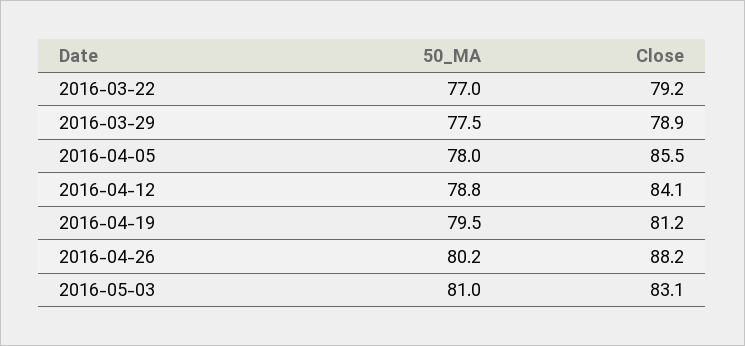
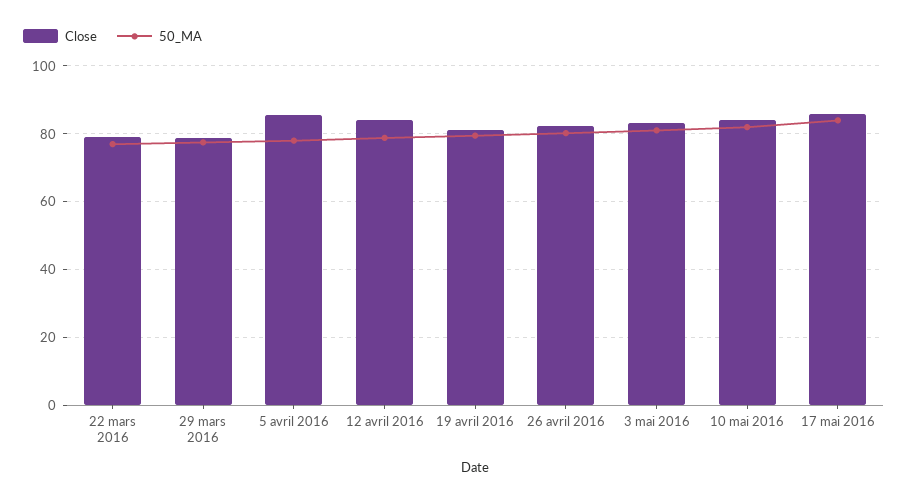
Close, 2016-04-26: 88.2 -> 82
Close, 10 mai 2016: none -> 84
50_MA, 10 mai 2016: none -> 82
Close, 17 mai 2016: none -> 86
50_MA, 17 mai 2016: none -> 84

